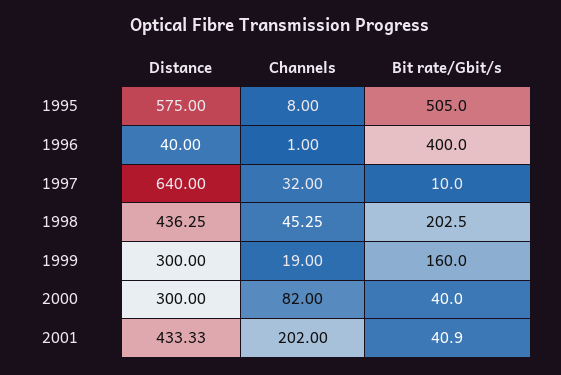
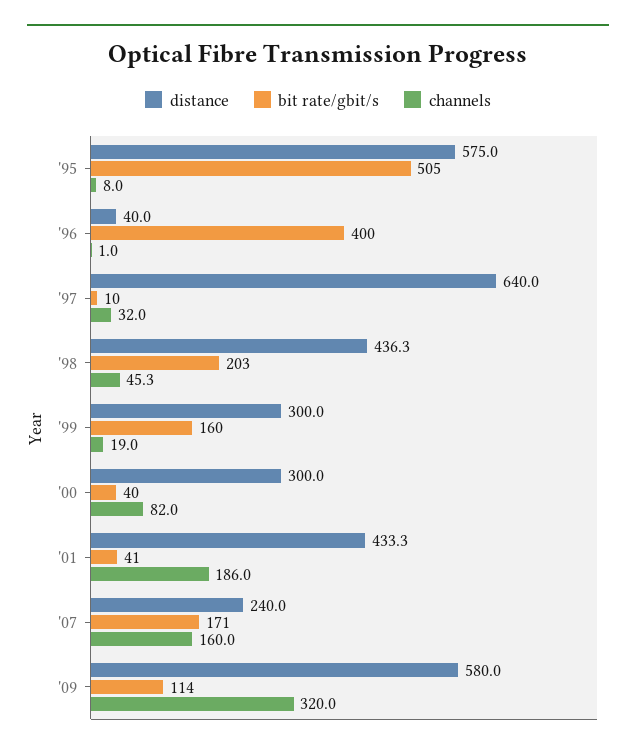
Channels, 2001: 202 -> 186
Distance, '07: none -> 240
Bit rate/Gbit/s, '07: none -> 171
Channels, '07: none -> 160
Distance, '09: none -> 580
Bit rate/Gbit/s, '09: none -> 114
Channels, '09: none -> 320

